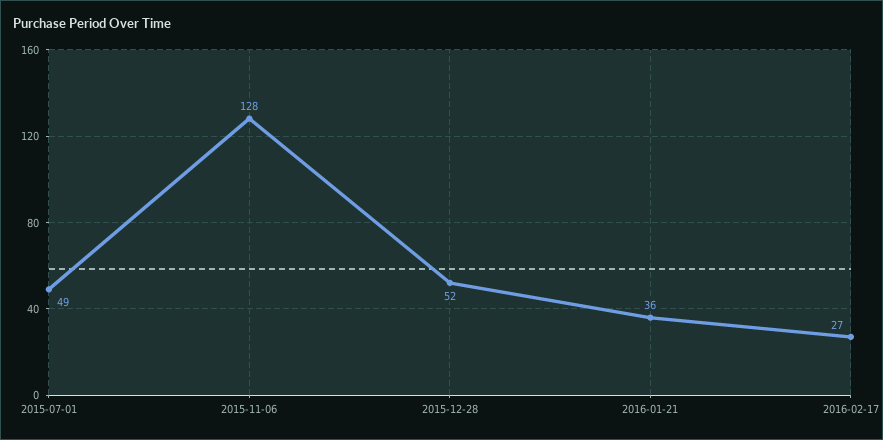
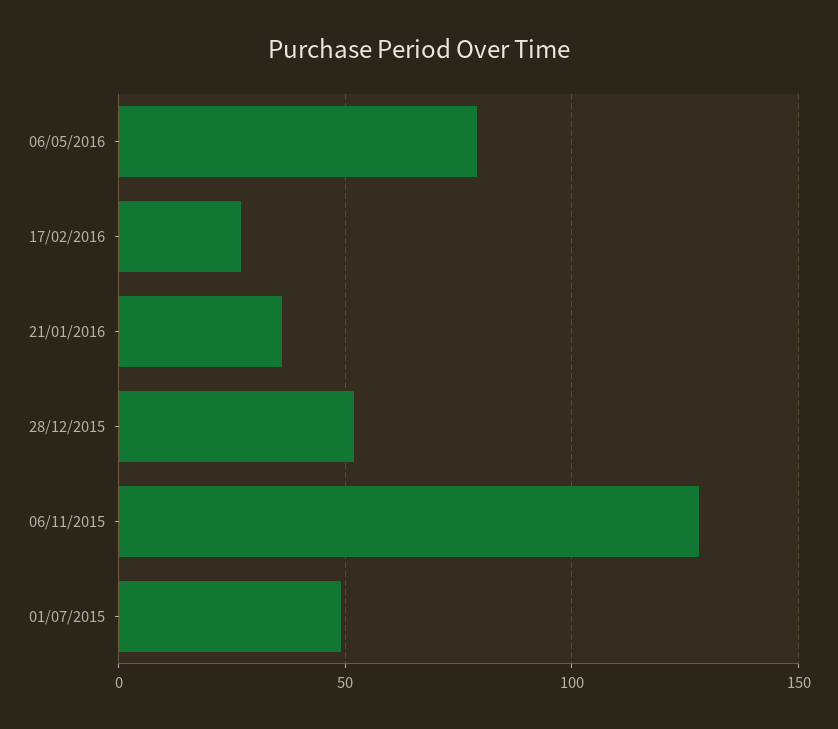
06/05/2016: none -> 80

